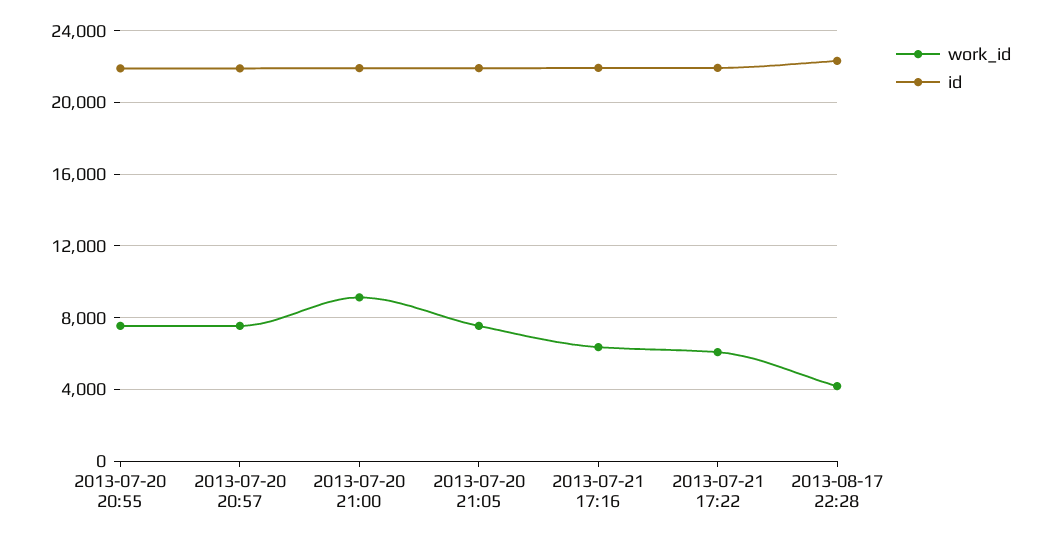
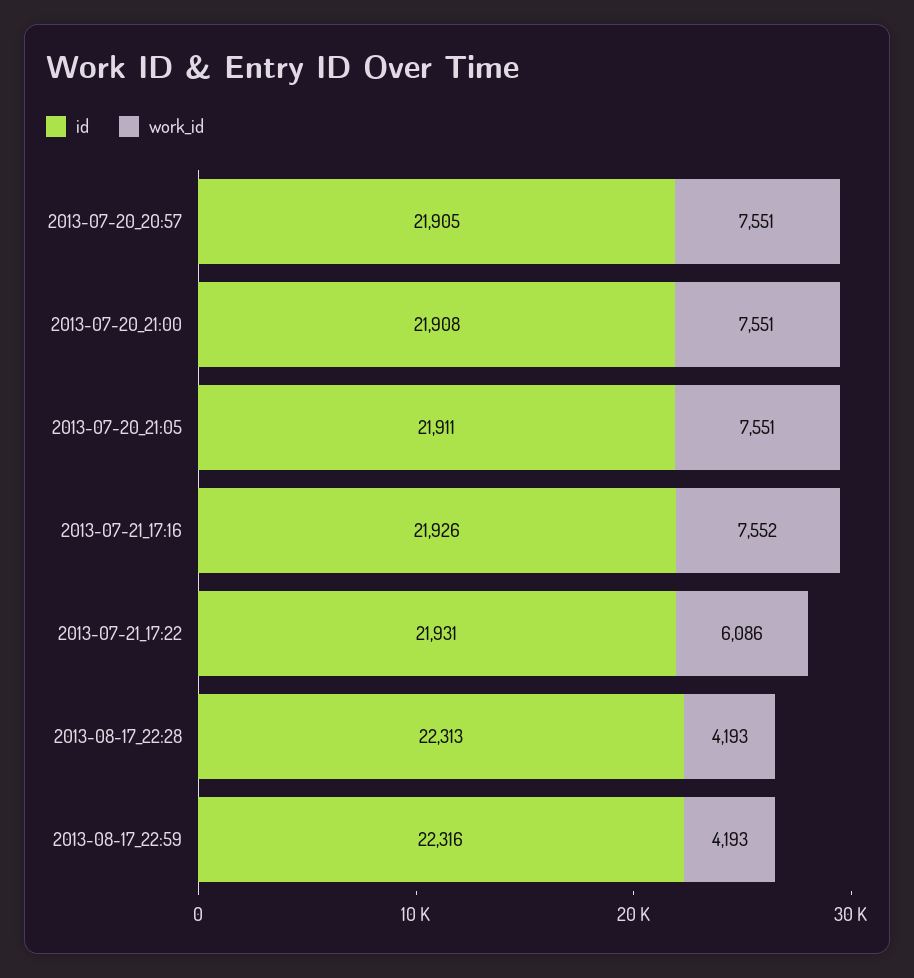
work_id, 2013-07-20 20:55: 7500 -> none
id, 2013-07-20 20:55: 22000 -> none
work_id, 2013-07-20 21:00: 9000 -> 7551
work_id, 2013-07-21 17:16: 6500 -> 7552
id, 2013-08-17_22:59: none -> 22316
work_id, 2013-08-17_22:59: none -> 4193

